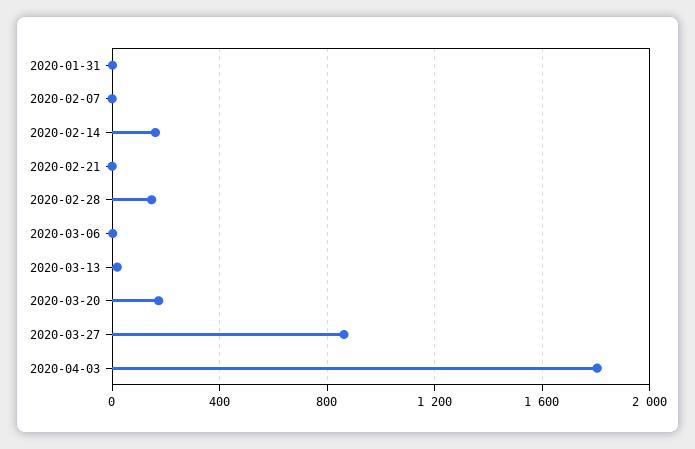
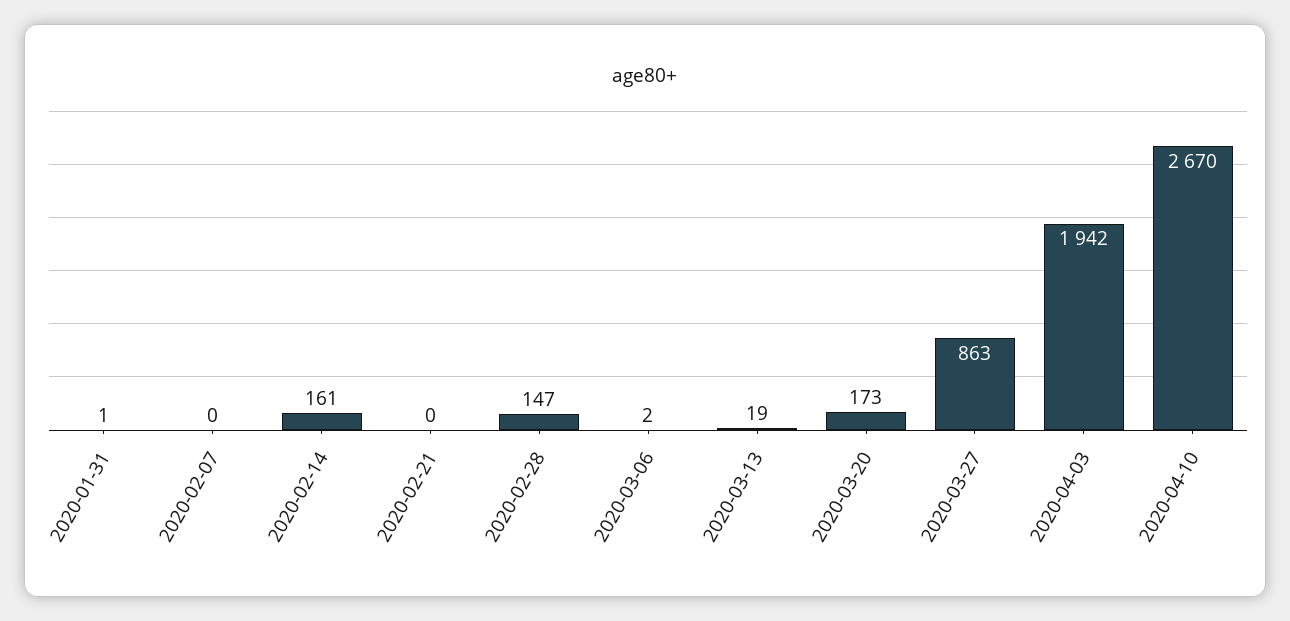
2020-04-03: 1800 -> 1942
2020-04-10: none -> 2670

